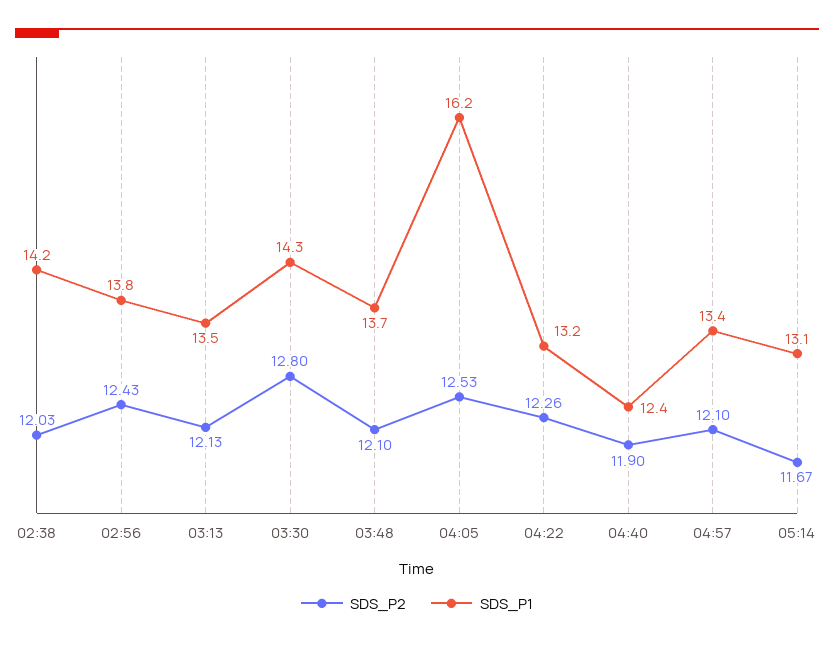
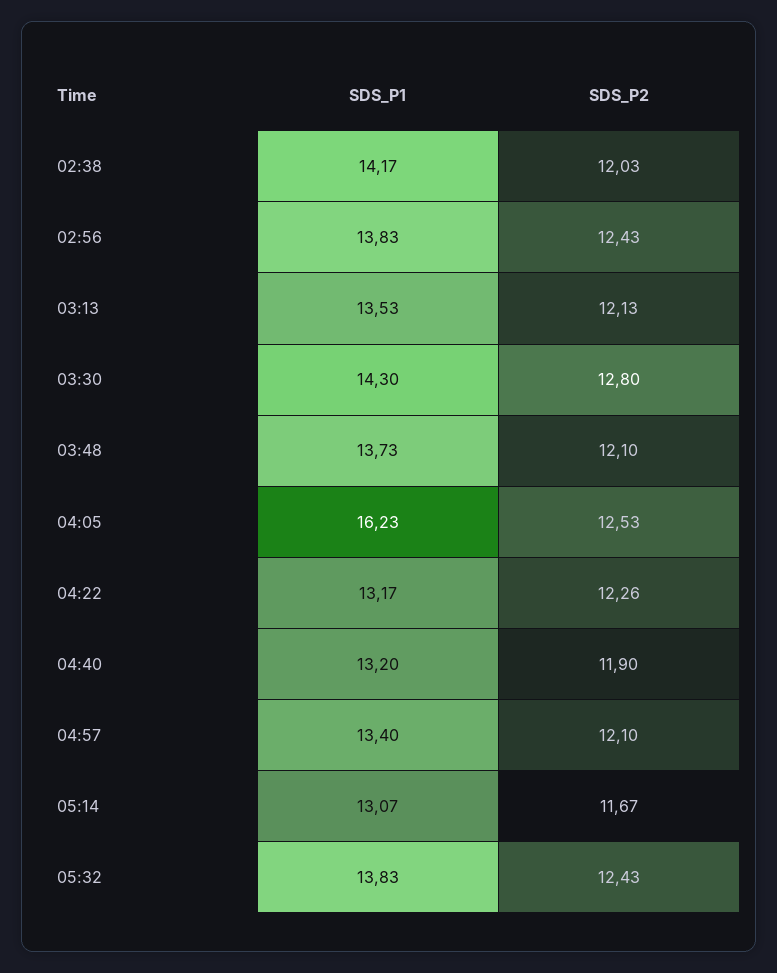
SDS_P1, 04:40: 12.4 -> 13.2
SDS_P1, 05:32: none -> 13.83
SDS_P2, 05:32: none -> 12.43

